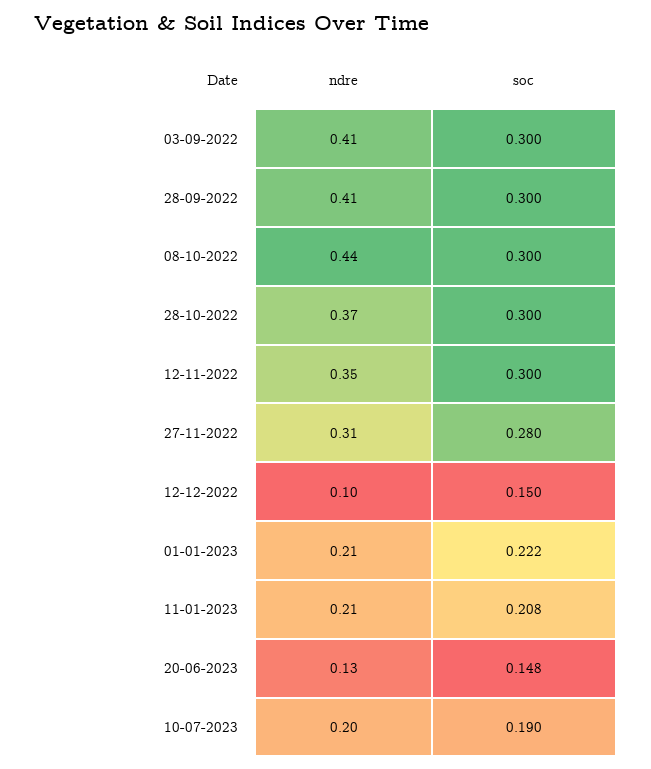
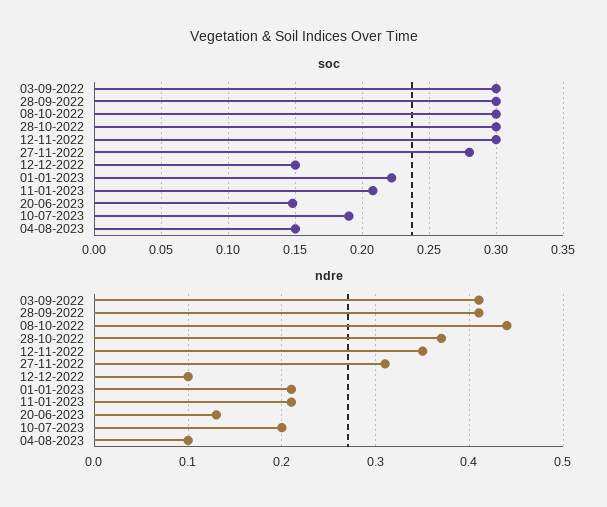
soc, 04-08-2023: none -> 0.15
ndre, 04-08-2023: none -> 0.1

